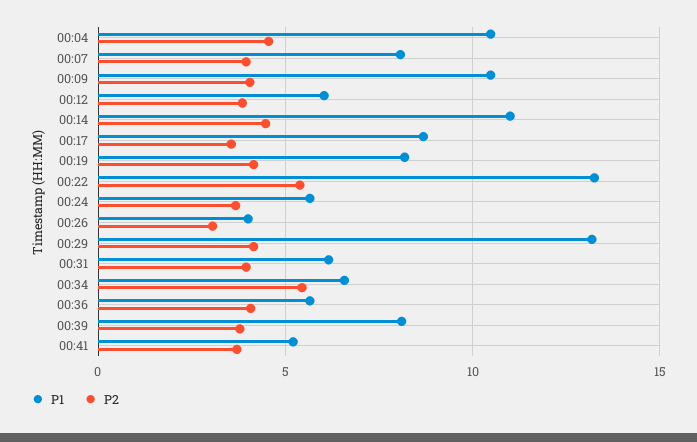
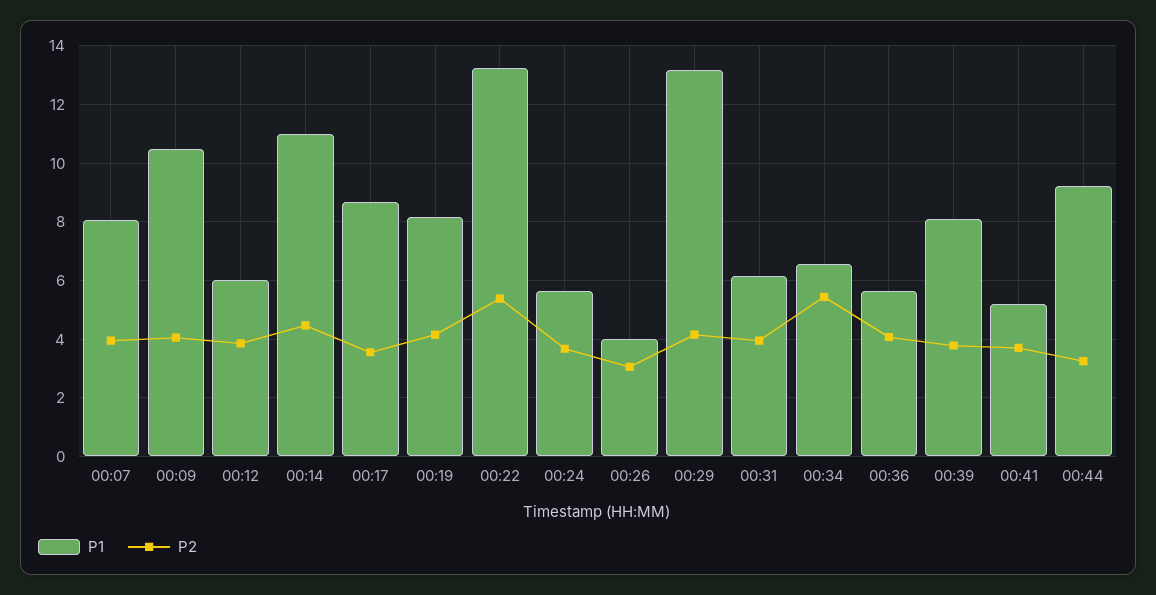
P1, 00:04: 10.5 -> none
P2, 00:04: 4.5 -> none
P1, 00:44: none -> 9.25
P2, 00:44: none -> 3.25

